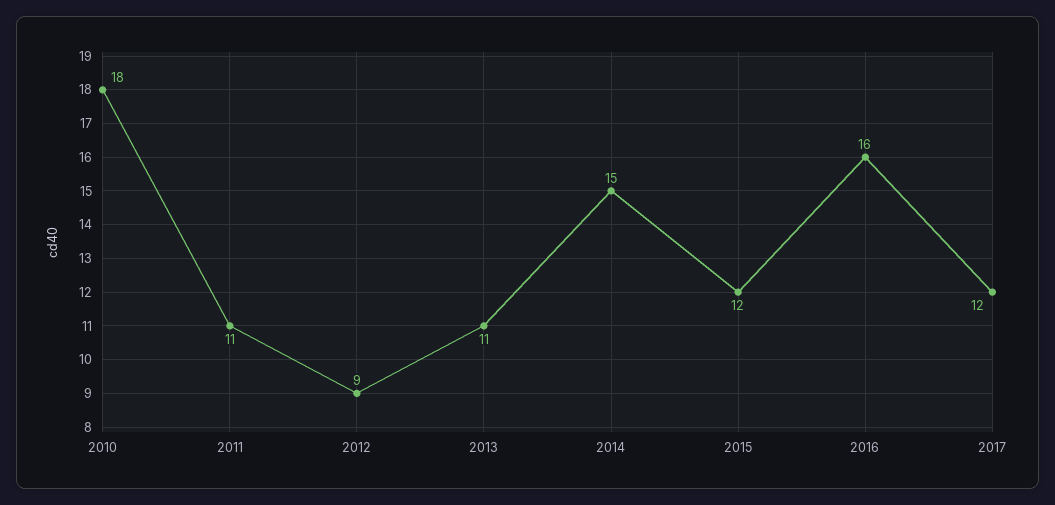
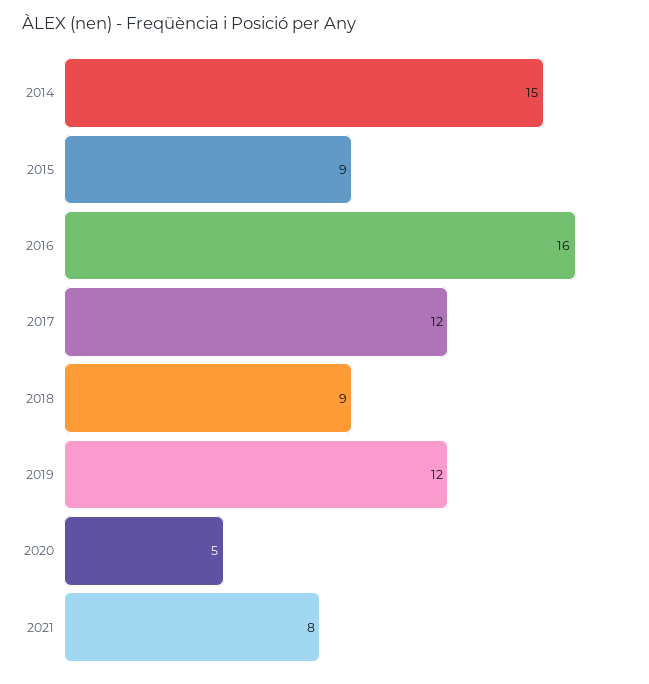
2010: 18 -> none
2011: 11 -> none
2012: 9 -> none
2013: 11 -> none
2015: 12 -> 9
2018: none -> 9
2019: none -> 12
2020: none -> 5
2021: none -> 8

